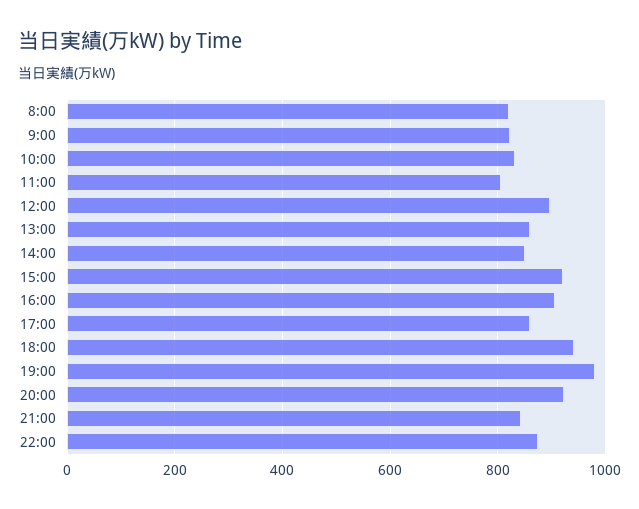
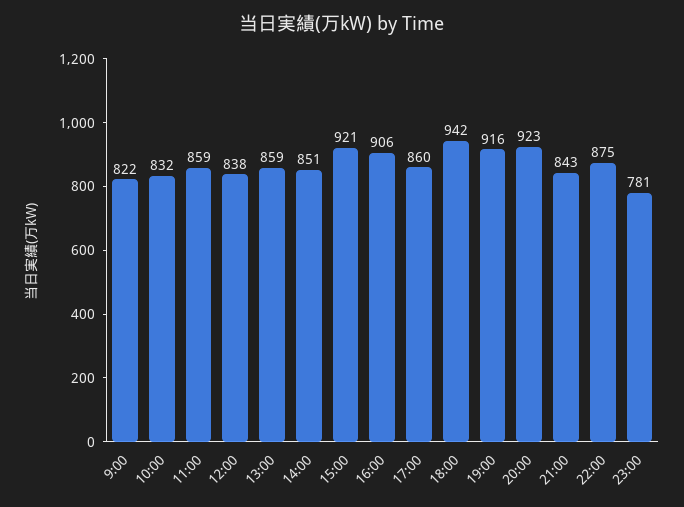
8:00: 820 -> none
11:00: 800 -> 859
12:00: 900 -> 838
19:00: 980 -> 916
23:00: none -> 781

